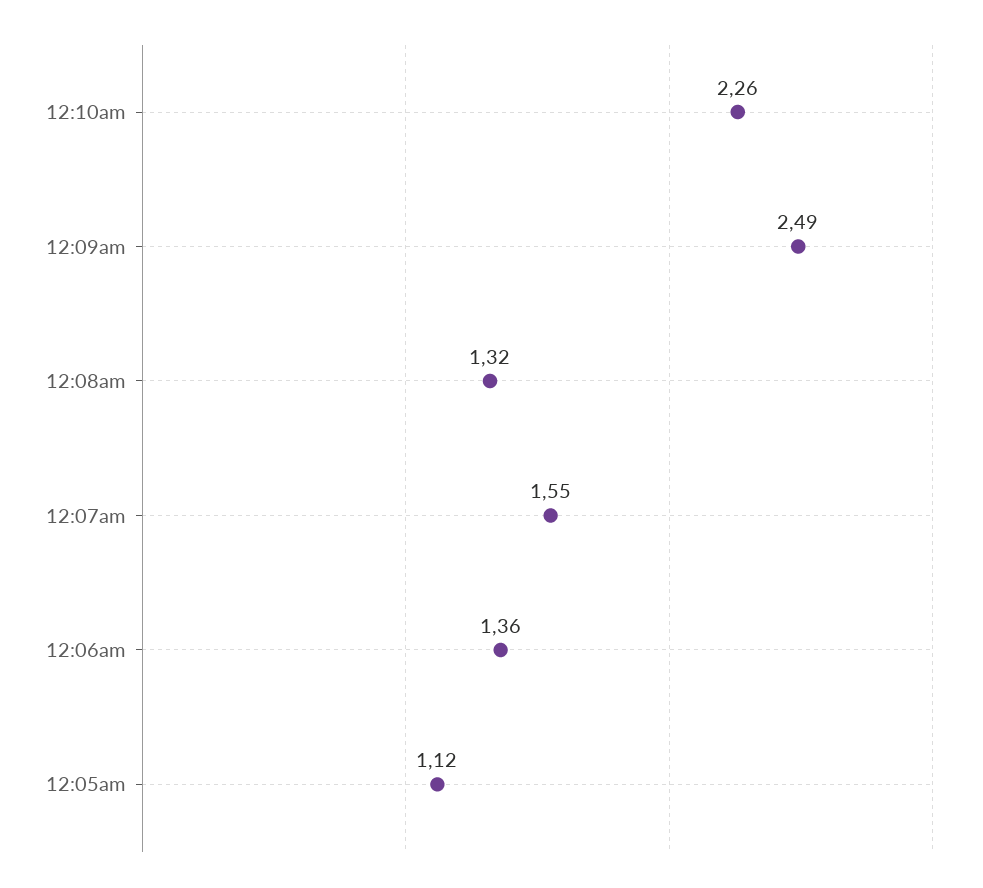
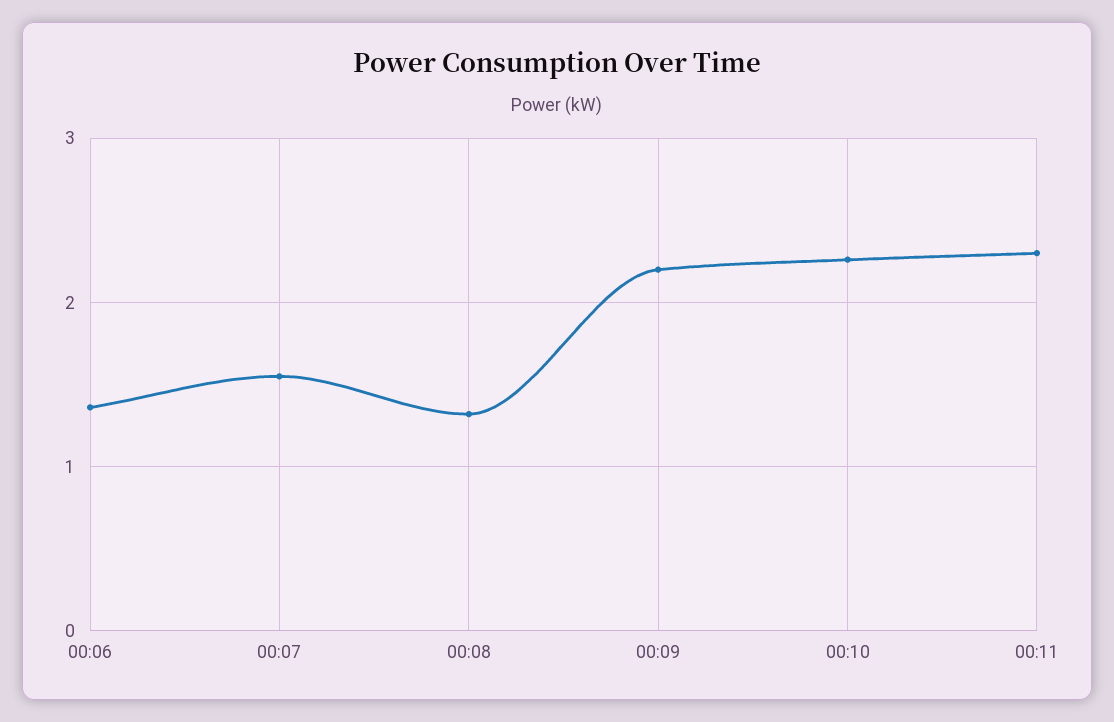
12:09am: 2.49 -> 2.2
12:05am: 1.12 -> none
00:11: none -> 2.3

